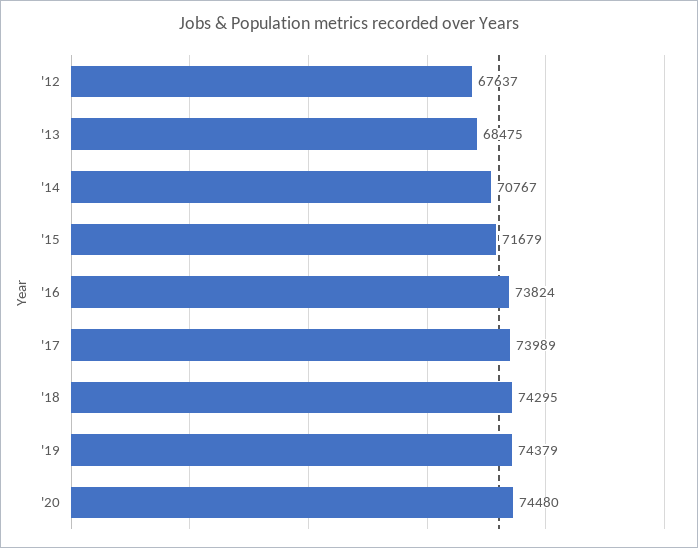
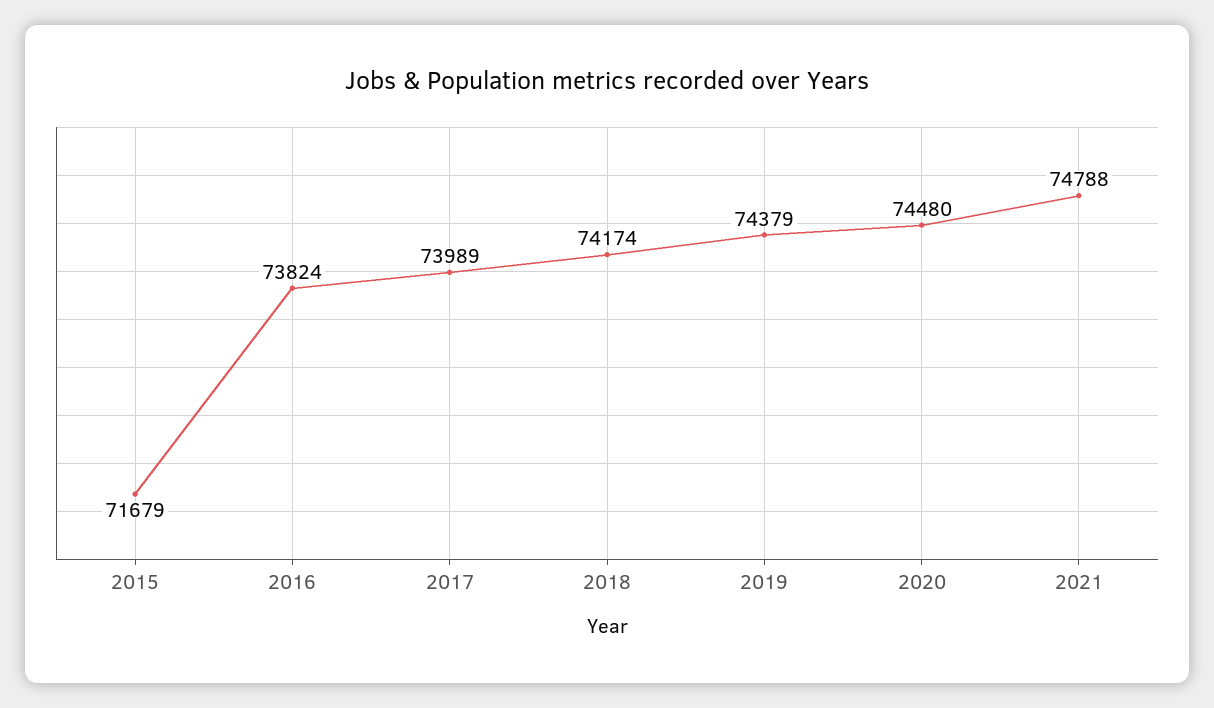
'12: 67637 -> none
'13: 68475 -> none
'14: 70767 -> none
'18: 74295 -> 74174
2021: none -> 74788

